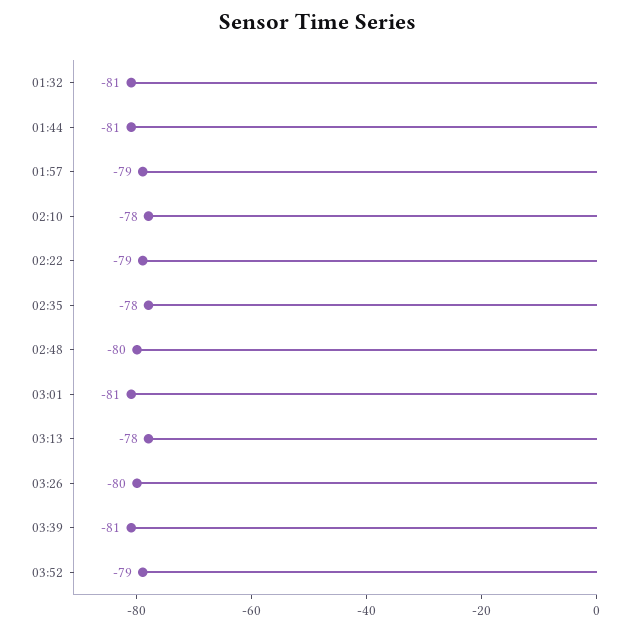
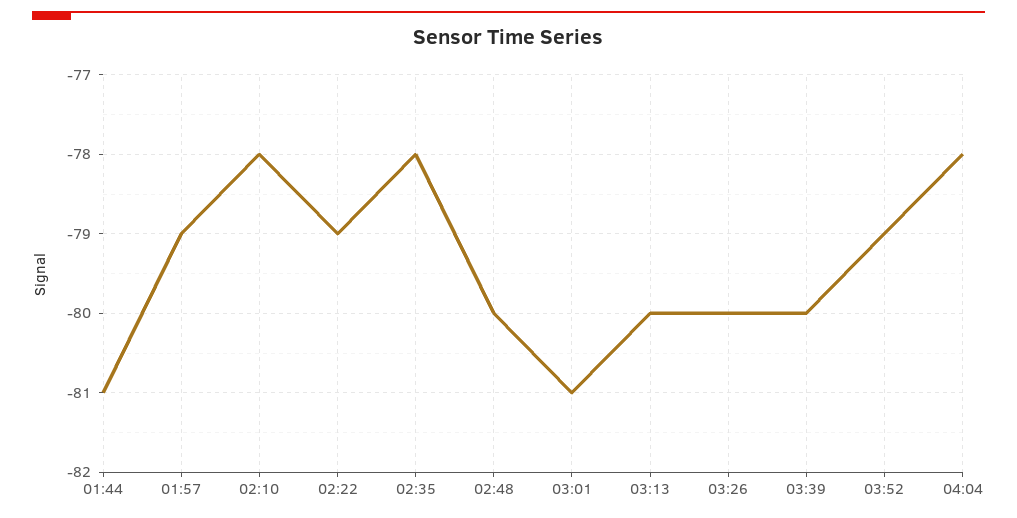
01:32: -81 -> none
03:13: -78 -> -80
03:39: -81 -> -80
04:04: none -> -78

